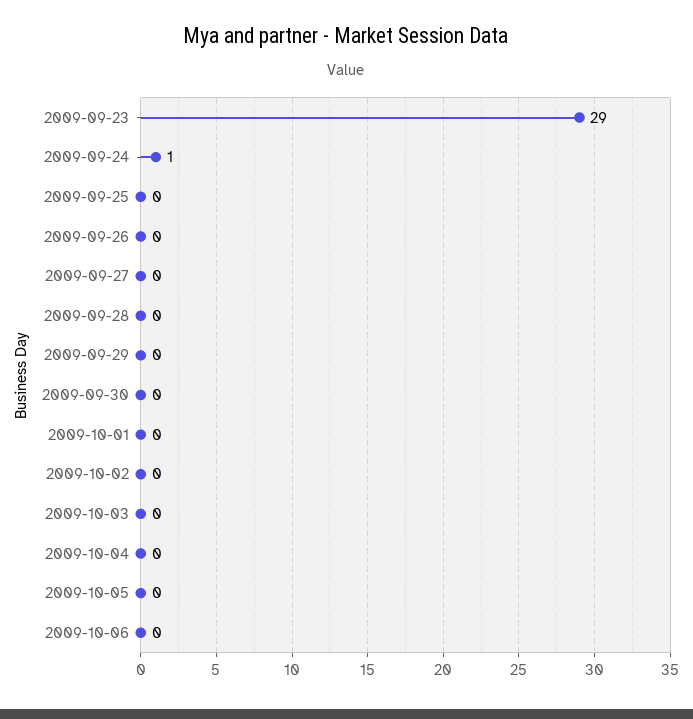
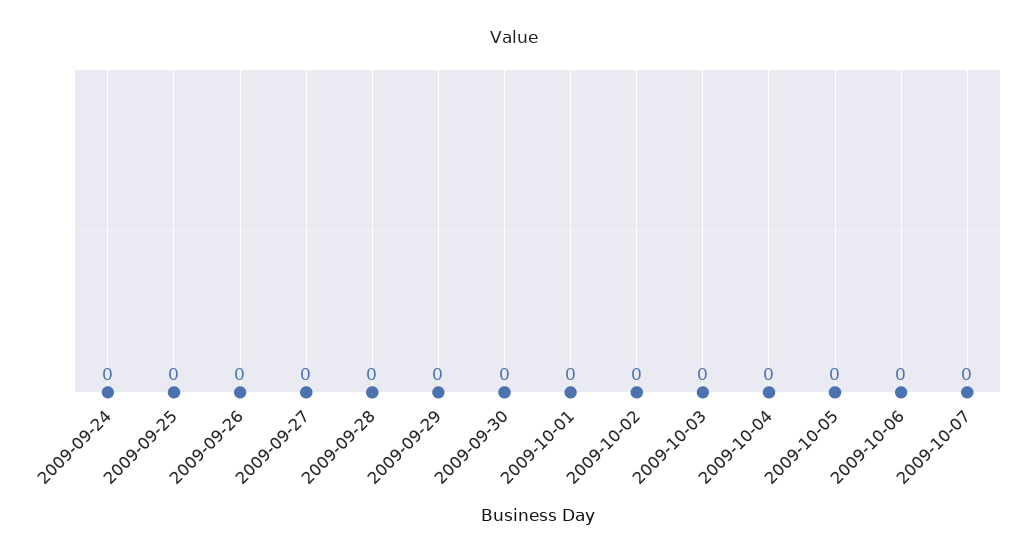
2009-09-23: 29 -> none
2009-09-24: 1 -> 0
2009-10-07: none -> 0

